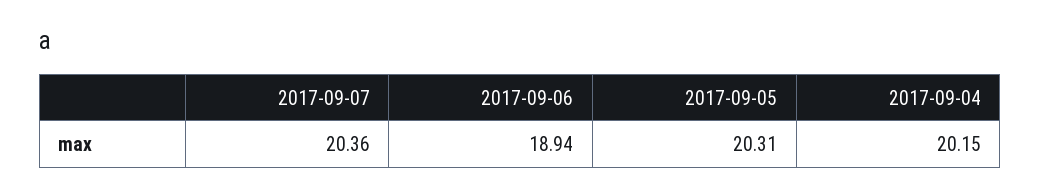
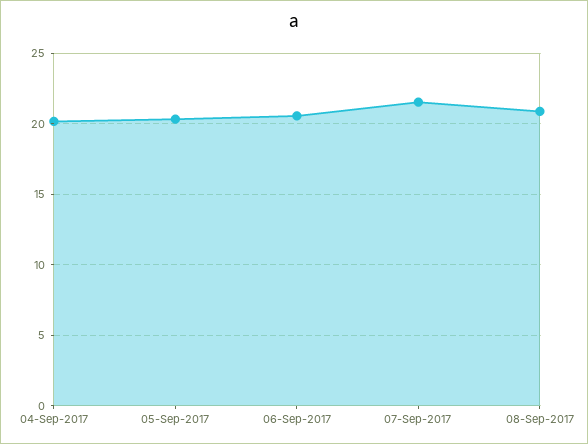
2017-09-07: 20.36 -> 21.5
2017-09-06: 18.94 -> 20.5
08-Sep-2017: none -> 21

